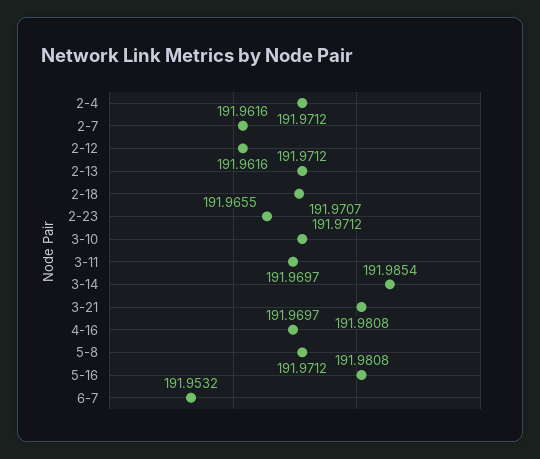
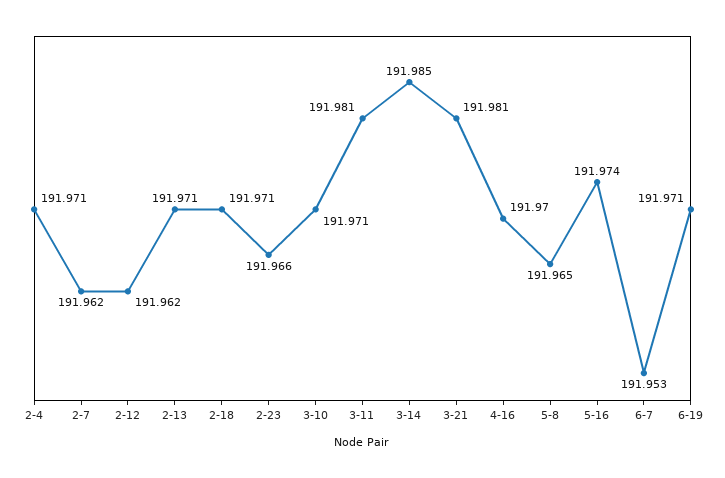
3-11: 191.9697 -> 191.981
5-8: 191.9712 -> 191.965
5-16: 191.9808 -> 191.974
6-19: none -> 191.971

